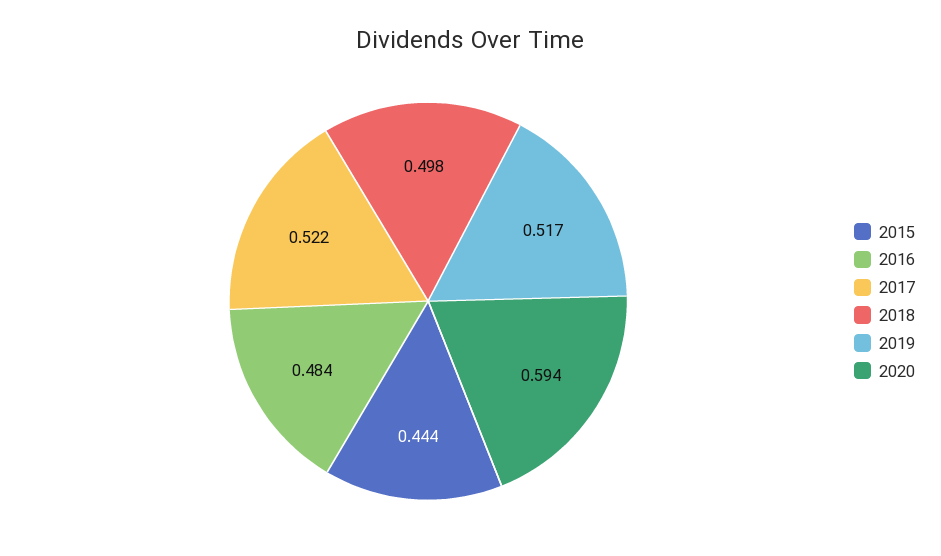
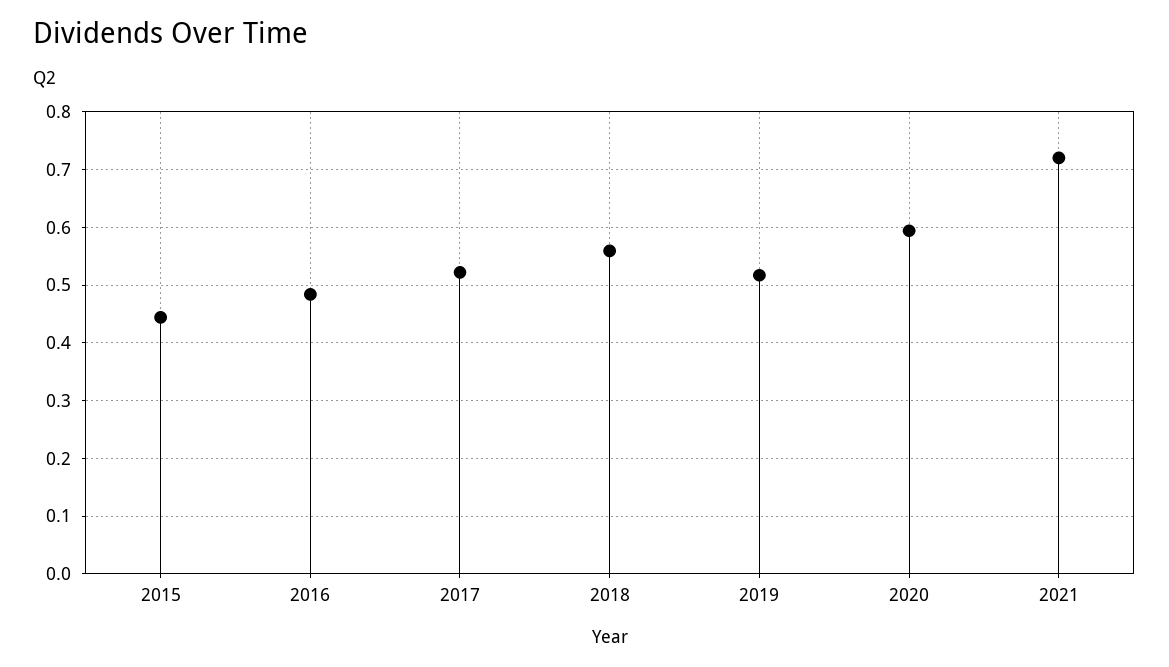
2018: 0.498 -> 0.56
2021: none -> 0.72

